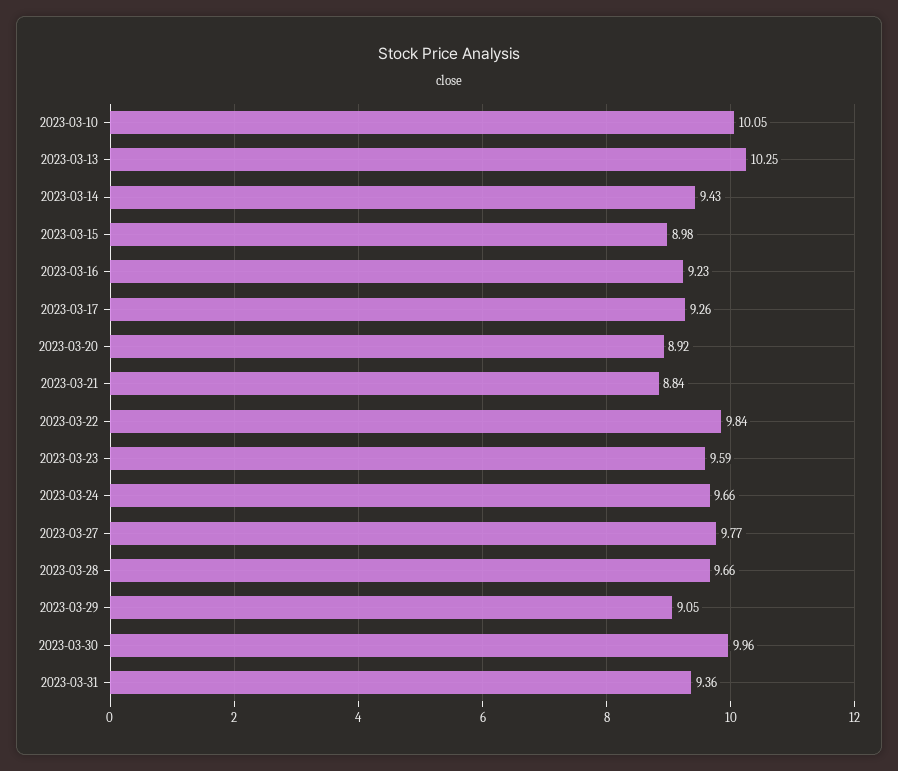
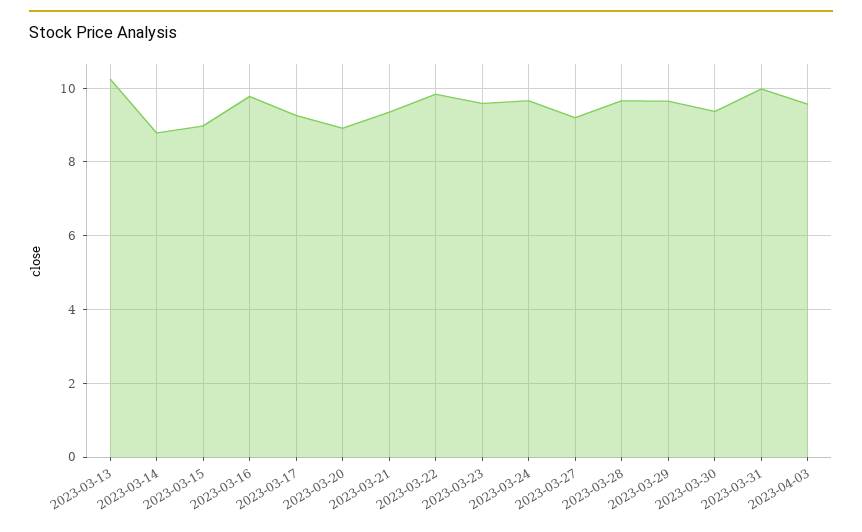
2023-03-10: 10.05 -> none
2023-03-14: 9.43 -> 8.8
2023-03-16: 9.23 -> 9.8
2023-03-21: 8.84 -> 9.4
2023-03-27: 9.77 -> 9.2
2023-03-29: 9.05 -> 9.6
2023-03-30: 9.96 -> 9.4
2023-03-31: 9.36 -> 10
2023-04-03: none -> 9.6

